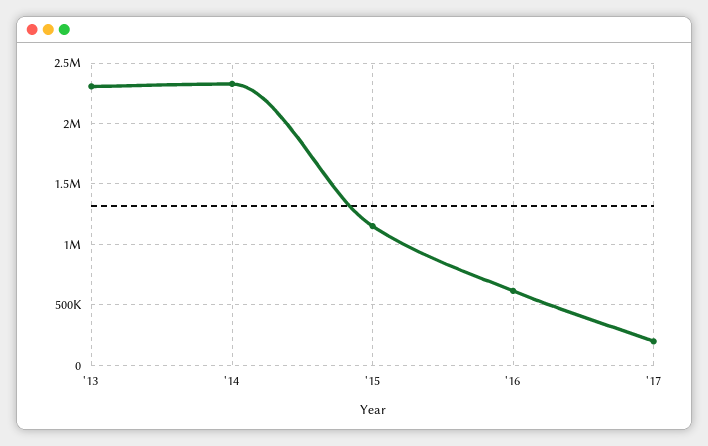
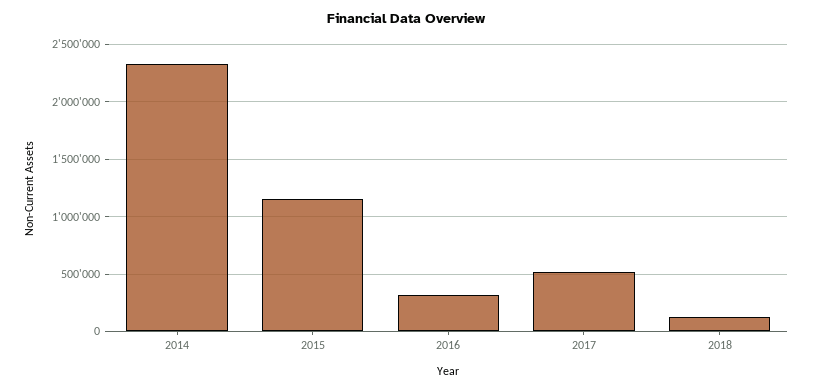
'13: 2300000 -> none
'16: 600000 -> 300000
'17: 200000 -> 500000
2018: none -> 100000

